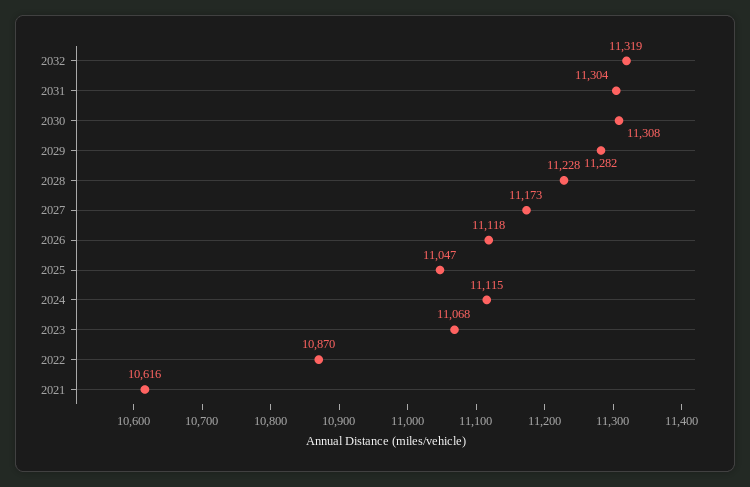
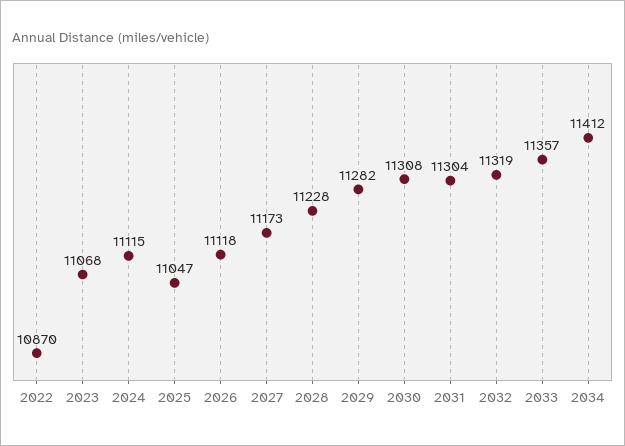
2021: 10616 -> none
2033: none -> 11357
2034: none -> 11412

